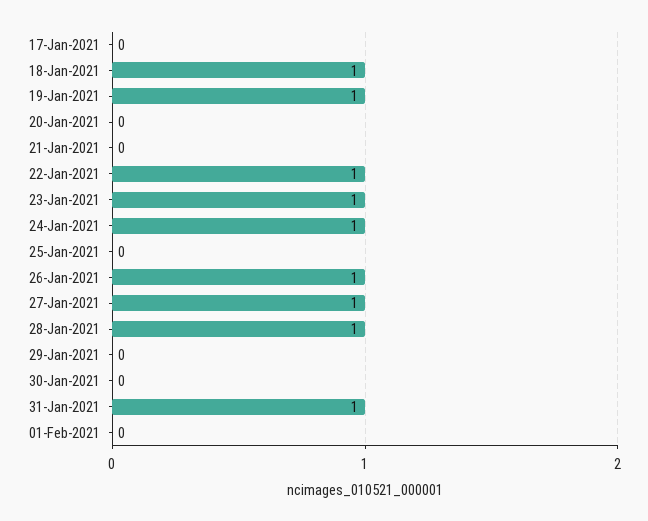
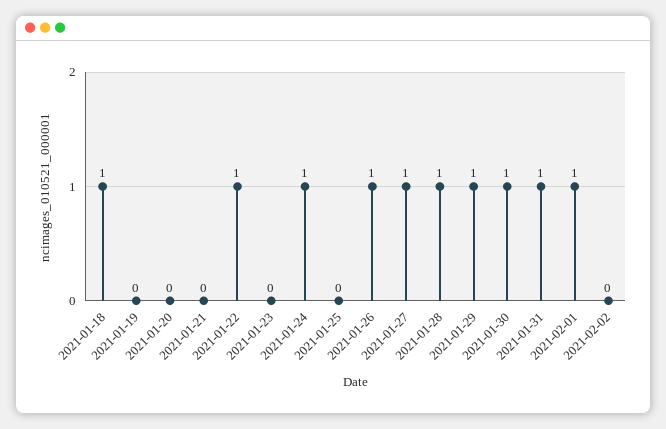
17-Jan-2021: 0 -> none
19-Jan-2021: 1 -> 0
23-Jan-2021: 1 -> 0
29-Jan-2021: 0 -> 1
30-Jan-2021: 0 -> 1
01-Feb-2021: 0 -> 1
2021-02-02: none -> 0

